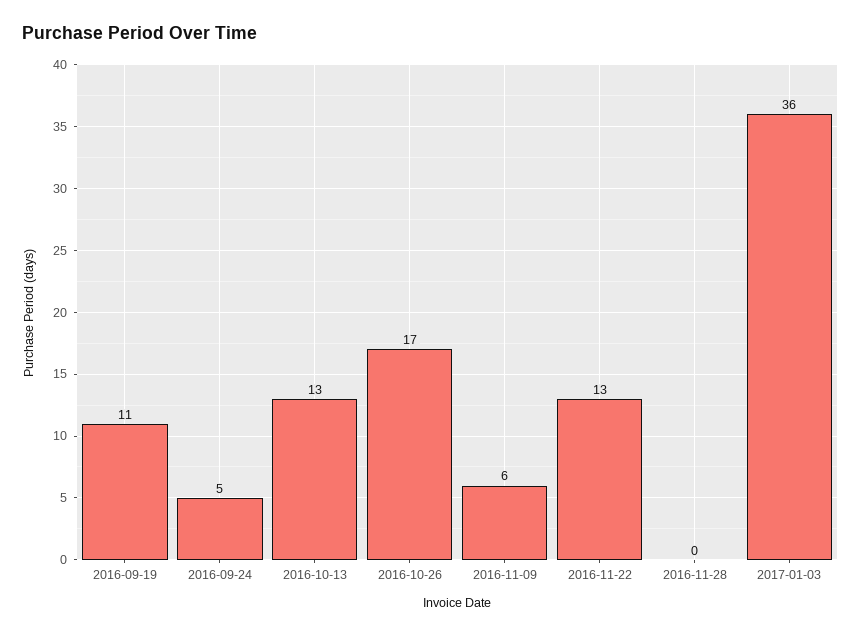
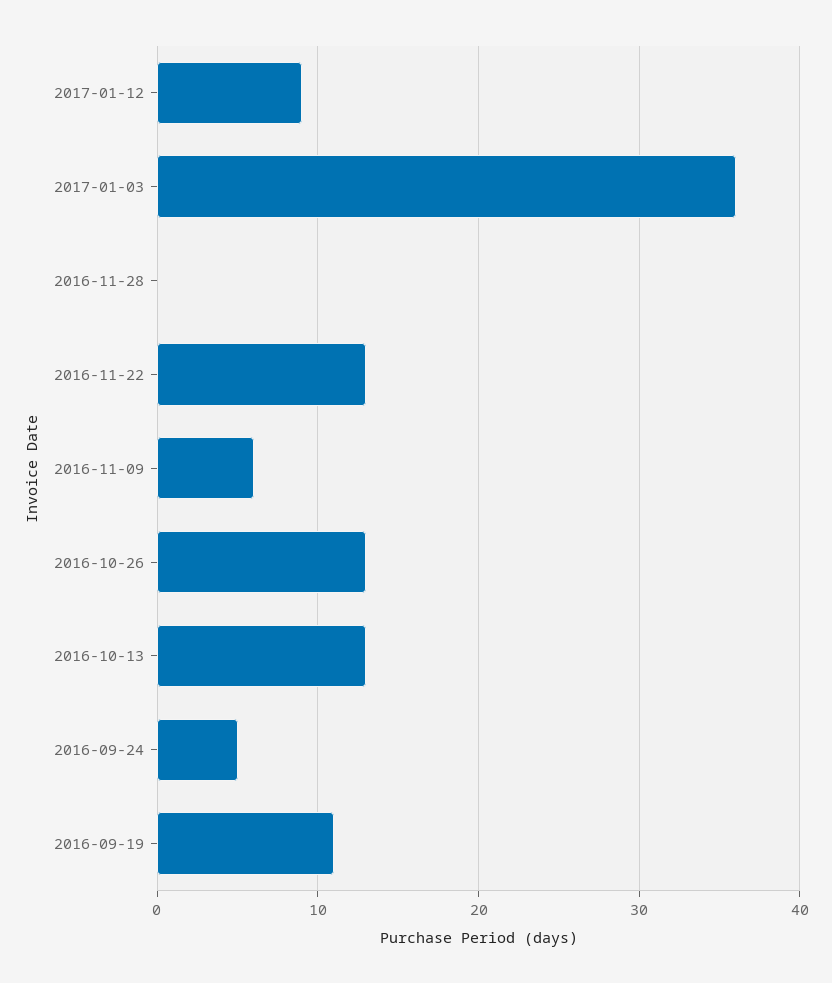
2016-10-26: 17 -> 13
2017-01-12: none -> 9

